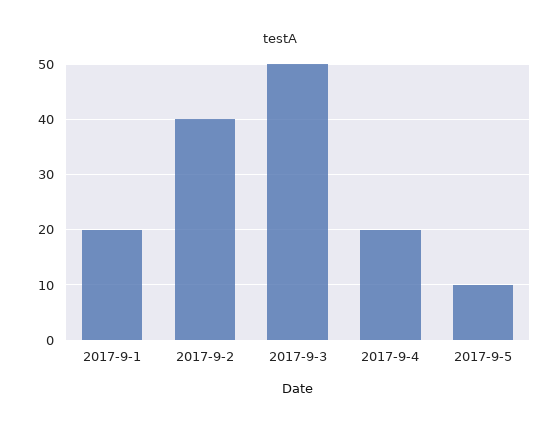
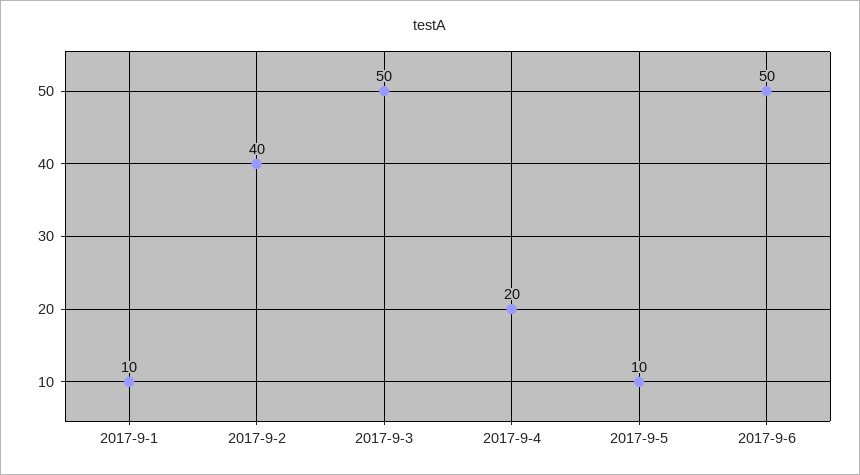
2017-9-1: 20 -> 10
2017-9-6: none -> 50

